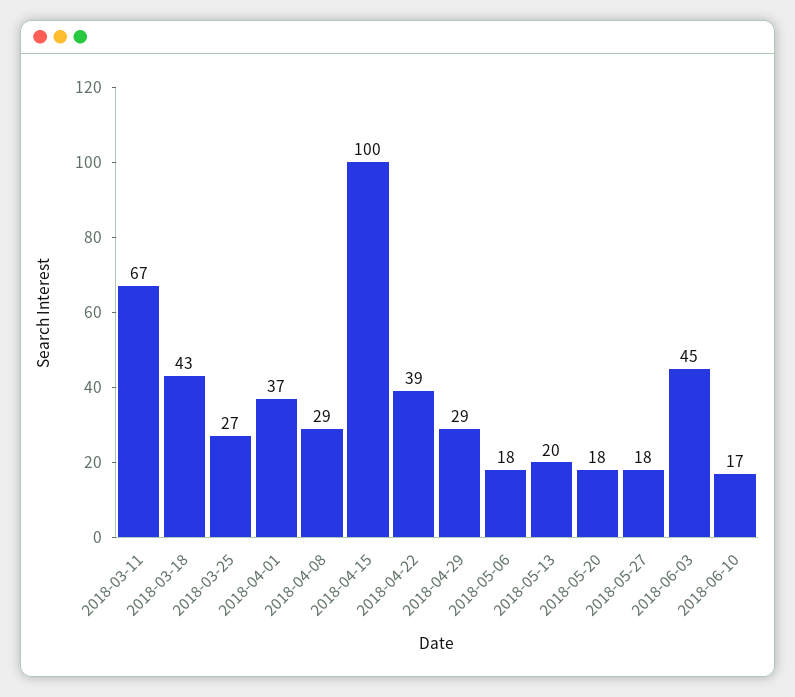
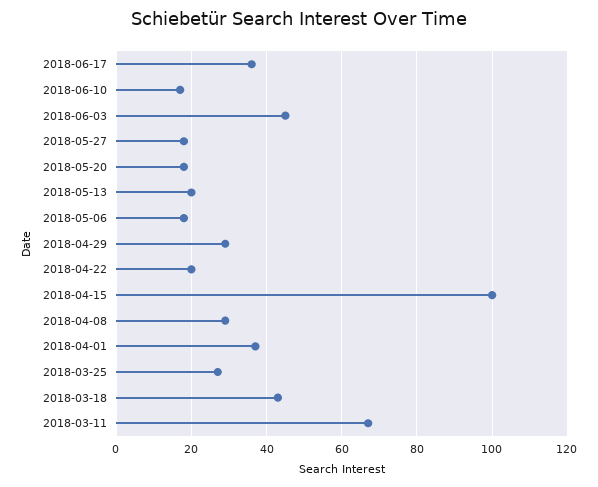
2018-04-22: 39 -> 20
2018-06-17: none -> 35

